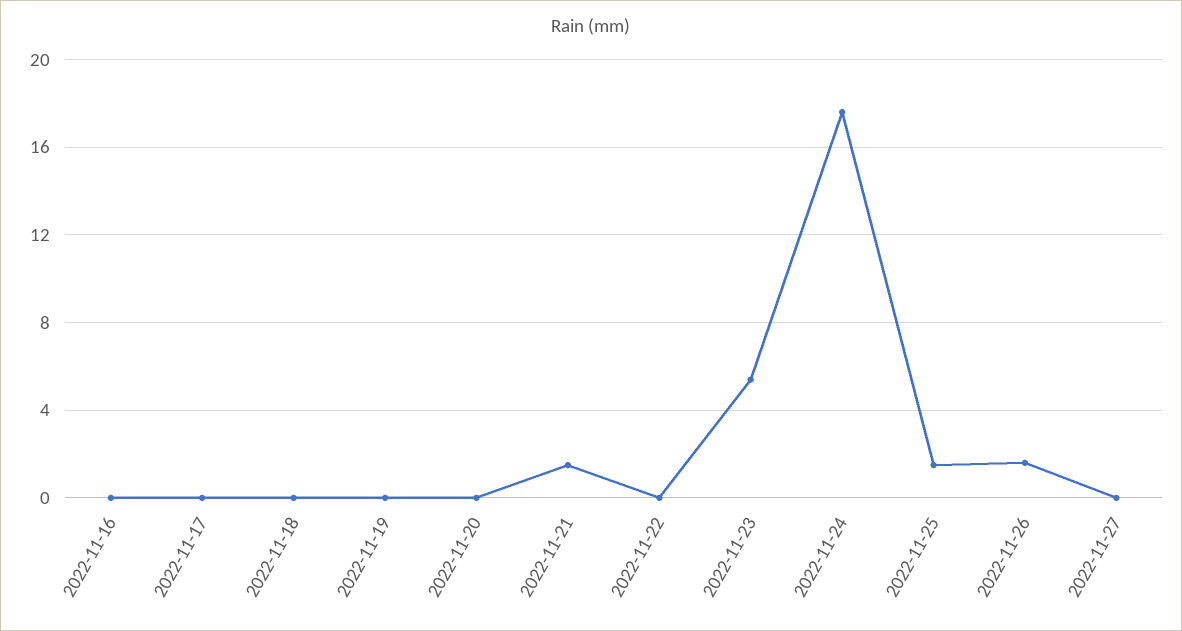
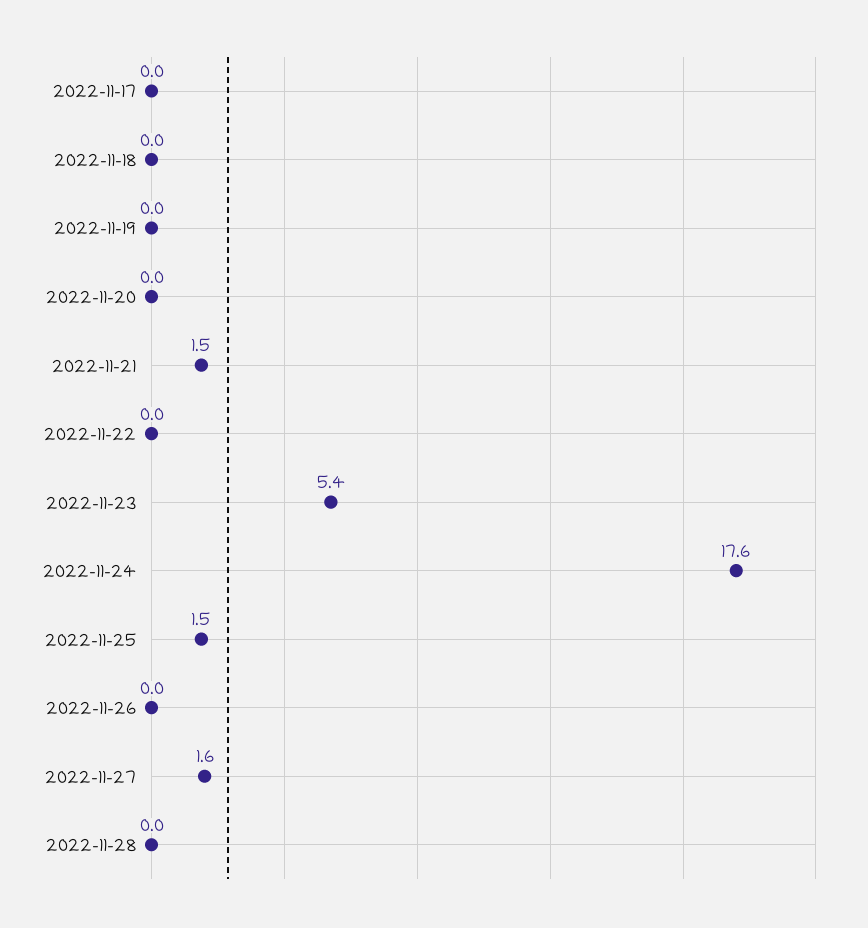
2022-11-16: 0 -> none
2022-11-26: 1.5 -> 0
2022-11-27: 0 -> 1.6
2022-11-28: none -> 0

